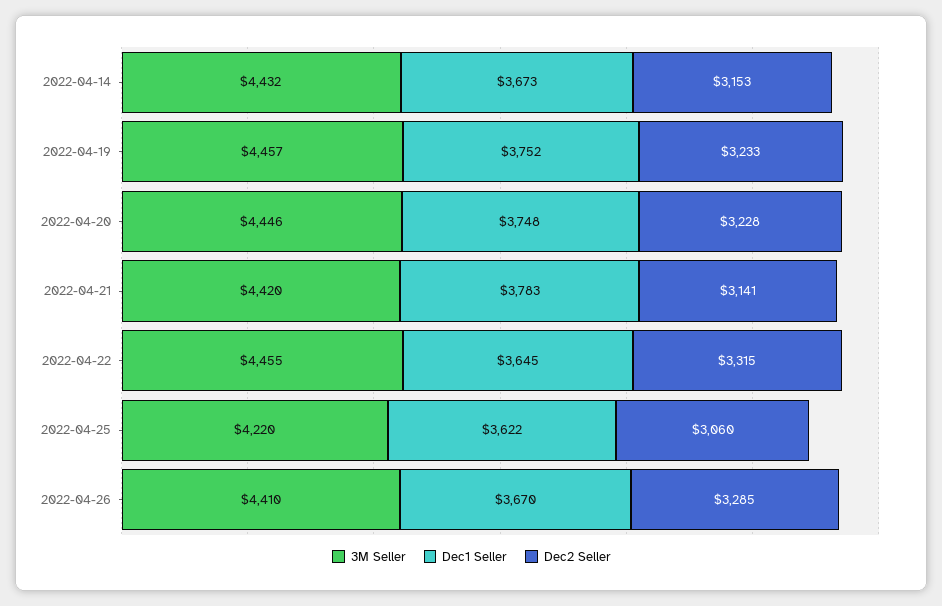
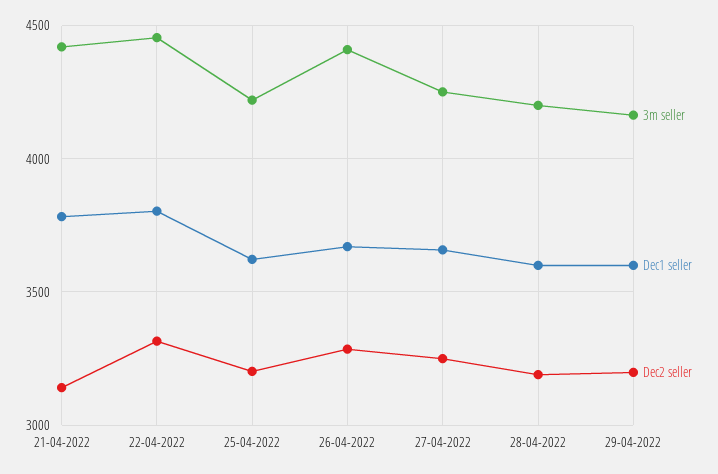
3M Seller, 2022-04-14: 4432 -> none
Dec1 Seller, 2022-04-14: 3673 -> none
Dec2 Seller, 2022-04-14: 3153 -> none
3M Seller, 2022-04-19: 4457 -> none
Dec1 Seller, 2022-04-19: 3752 -> none
Dec2 Seller, 2022-04-19: 3233 -> none
3M Seller, 2022-04-20: 4446 -> none
Dec1 Seller, 2022-04-20: 3748 -> none
Dec2 Seller, 2022-04-20: 3228 -> none
Dec1 Seller, 2022-04-22: 3645 -> 3800
Dec2 Seller, 2022-04-25: 3060 -> 3200
3M Seller, 27-04-2022: none -> 4250
Dec1 Seller, 27-04-2022: none -> 3650
Dec2 Seller, 27-04-2022: none -> 3250
3M Seller, 28-04-2022: none -> 4200
Dec1 Seller, 28-04-2022: none -> 3600
Dec2 Seller, 28-04-2022: none -> 3200
3M Seller, 29-04-2022: none -> 4150
Dec1 Seller, 29-04-2022: none -> 3600
Dec2 Seller, 29-04-2022: none -> 3200

